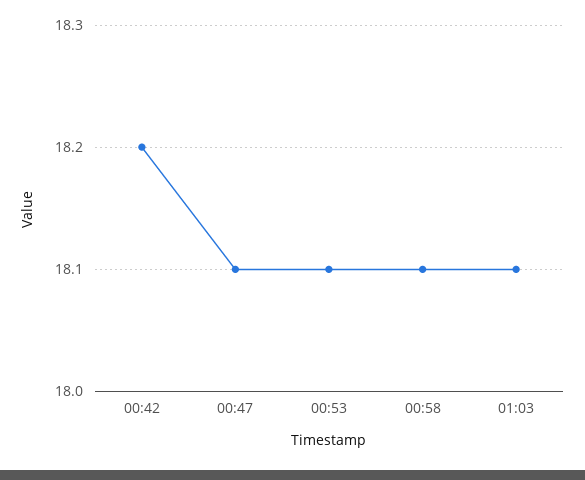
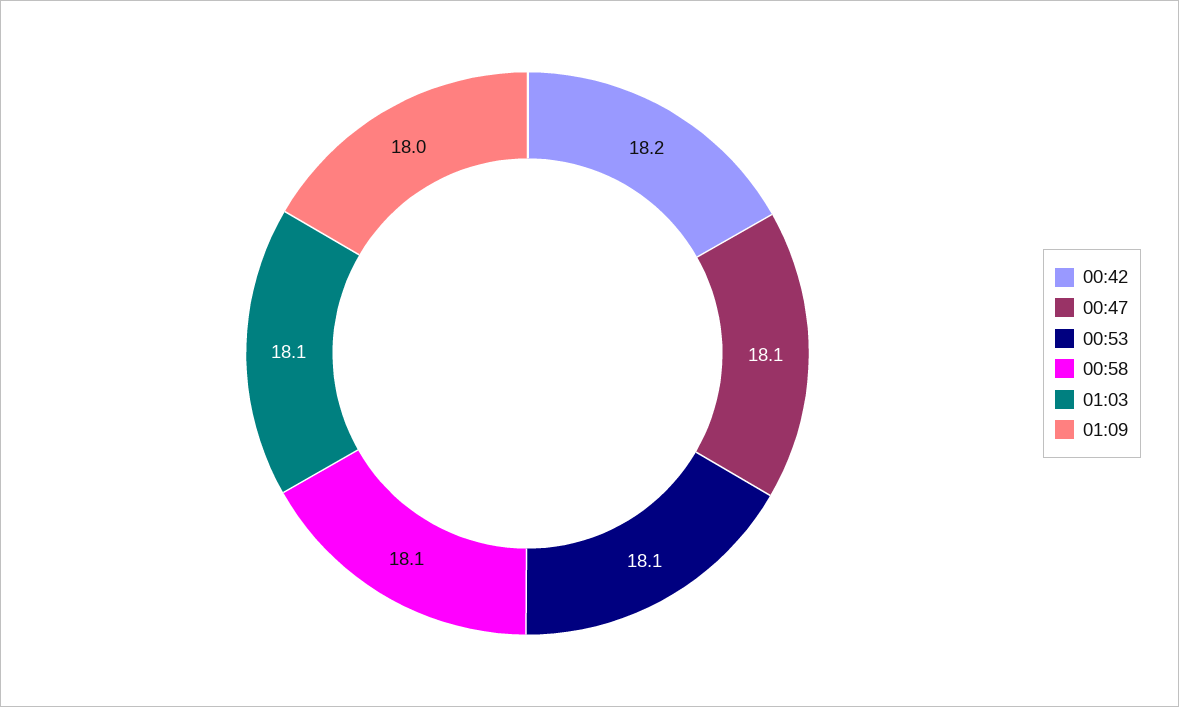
01:09: none -> 18

